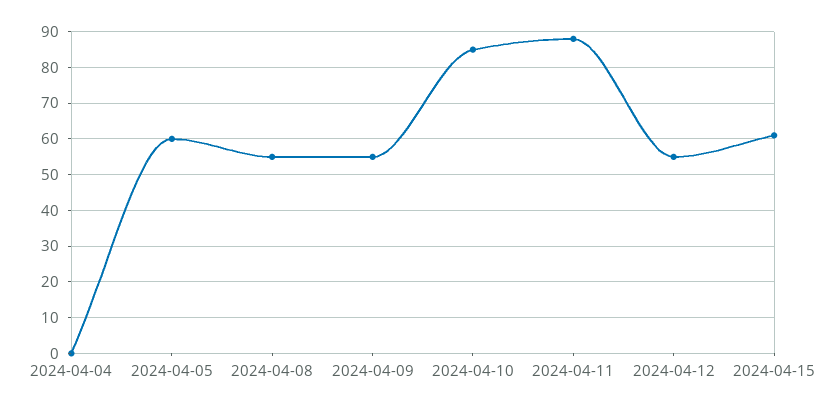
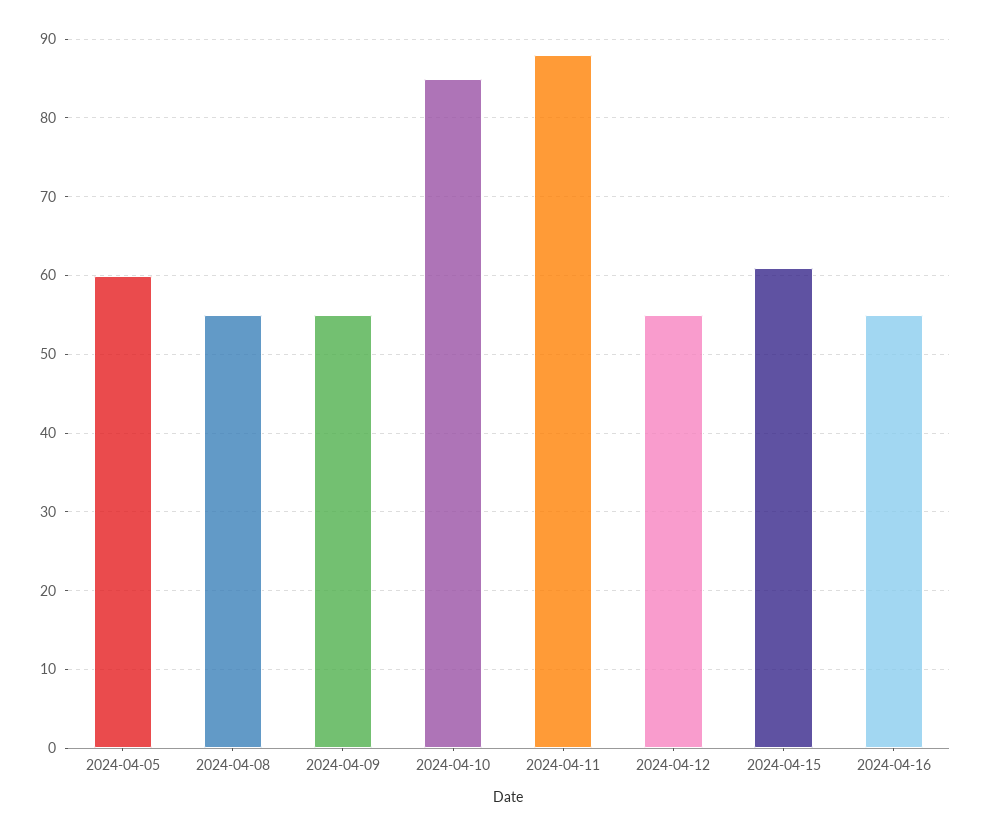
2024-04-04: 0 -> none
2024-04-16: none -> 55

